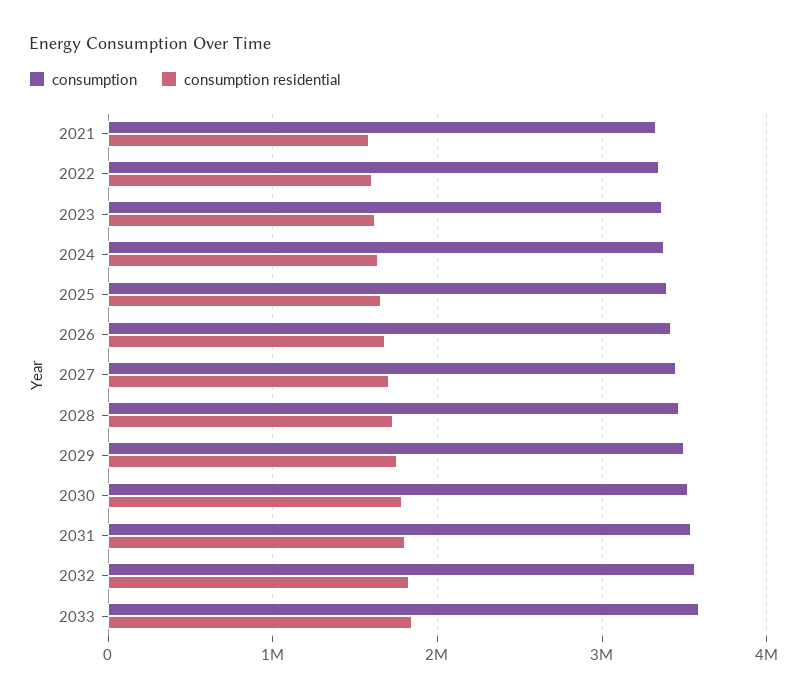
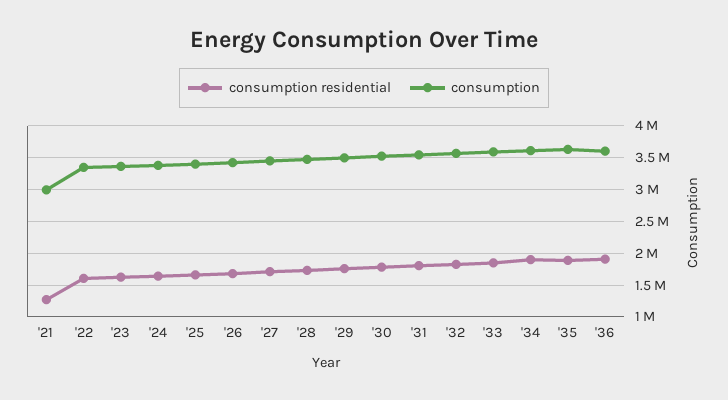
consumption, 2021: 3300000 -> 3000000
consumption residential, 2021: 1600000 -> 1300000
consumption residential, '34: none -> 1900000
consumption, '34: none -> 3600000
consumption residential, '35: none -> 1900000
consumption, '35: none -> 3600000
consumption residential, '36: none -> 1900000
consumption, '36: none -> 3600000

